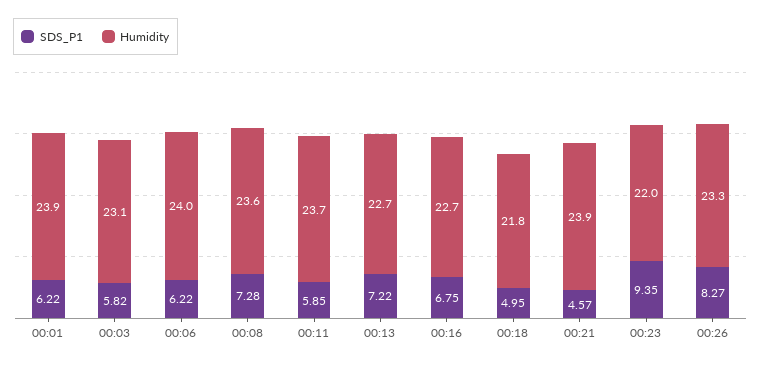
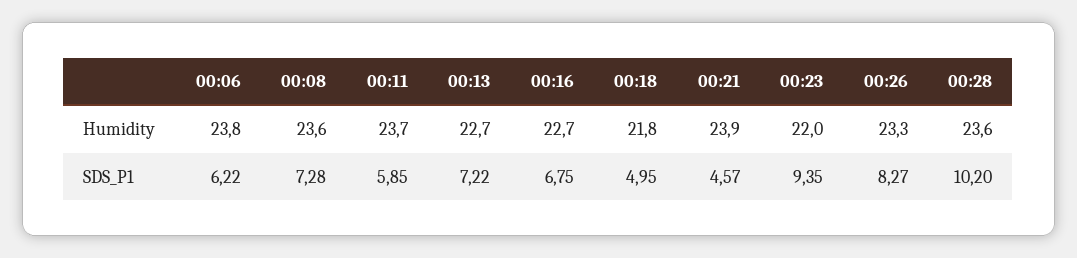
SDS_P1, 00:01: 6.22 -> none
Humidity, 00:01: 23.9 -> none
SDS_P1, 00:03: 5.82 -> none
Humidity, 00:03: 23.1 -> none
Humidity, 00:06: 24 -> 23.8
Humidity, 00:28: none -> 23.6
SDS_P1, 00:28: none -> 10.2

